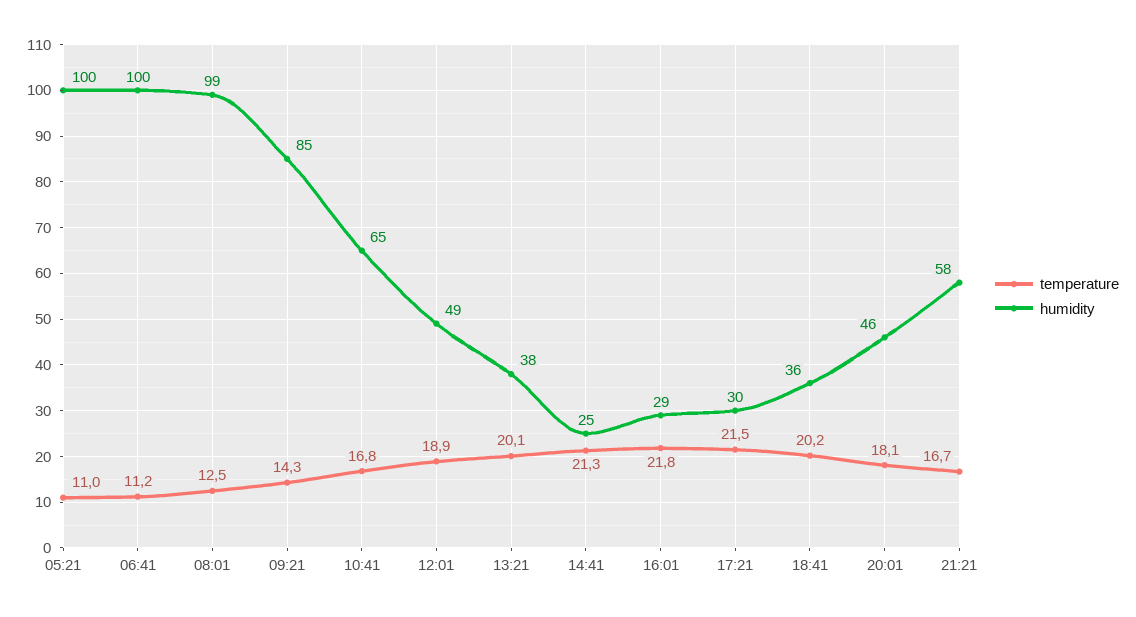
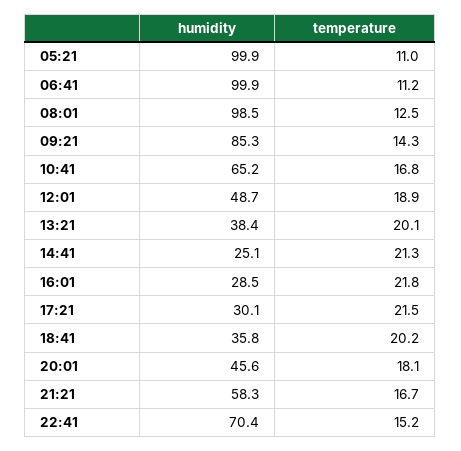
humidity, 22:41: none -> 70.4
temperature, 22:41: none -> 15.2

